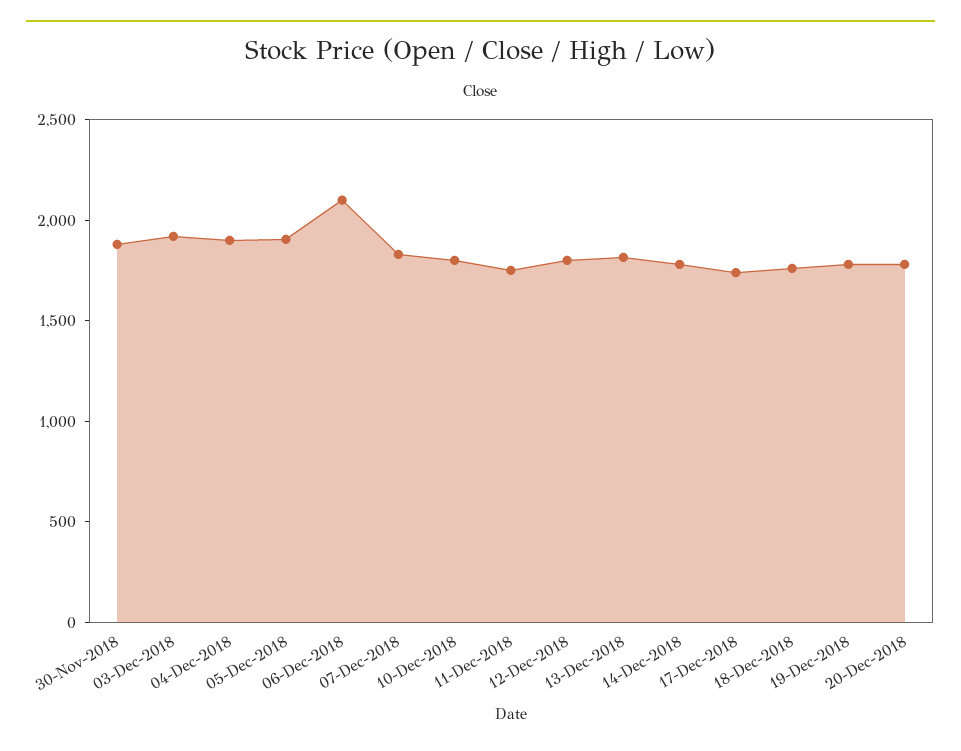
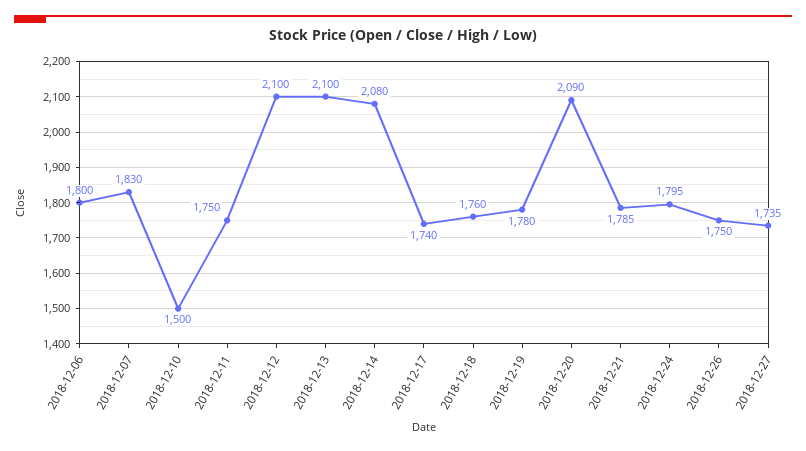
30-Nov-2018: 1900 -> none
03-Dec-2018: 1900 -> none
04-Dec-2018: 1900 -> none
05-Dec-2018: 1900 -> none
06-Dec-2018: 2100 -> 1800
10-Dec-2018: 1800 -> 1500
12-Dec-2018: 1800 -> 2100
13-Dec-2018: 1800 -> 2100
14-Dec-2018: 1800 -> 2080
20-Dec-2018: 1800 -> 2090
2018-12-21: none -> 1785
2018-12-24: none -> 1795
2018-12-26: none -> 1750
2018-12-27: none -> 1735

